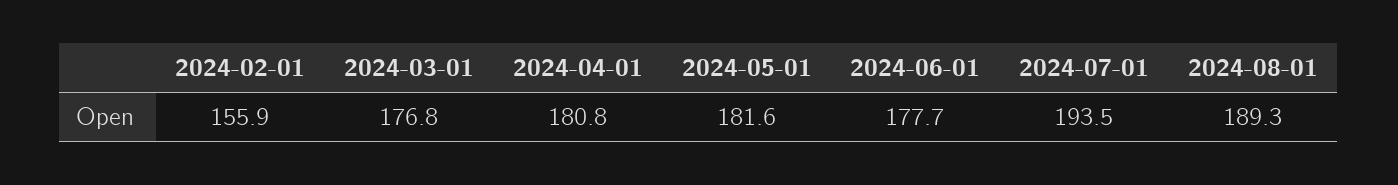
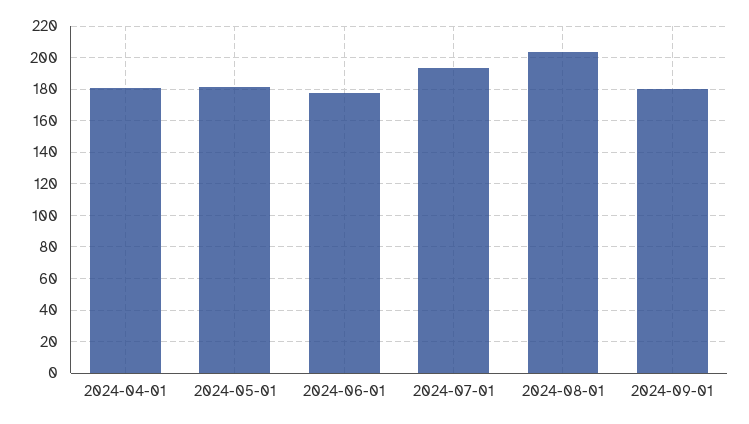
2024-02-01: 155.9 -> none
2024-03-01: 176.8 -> none
2024-08-01: 189.3 -> 205
2024-09-01: none -> 180

